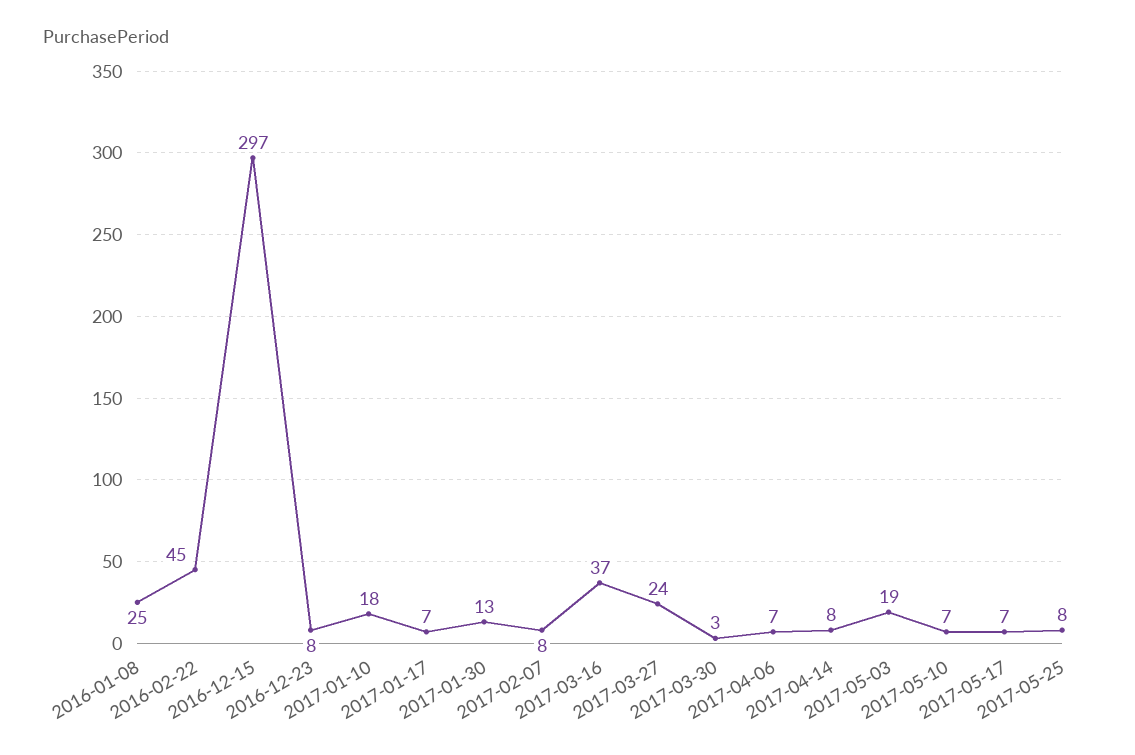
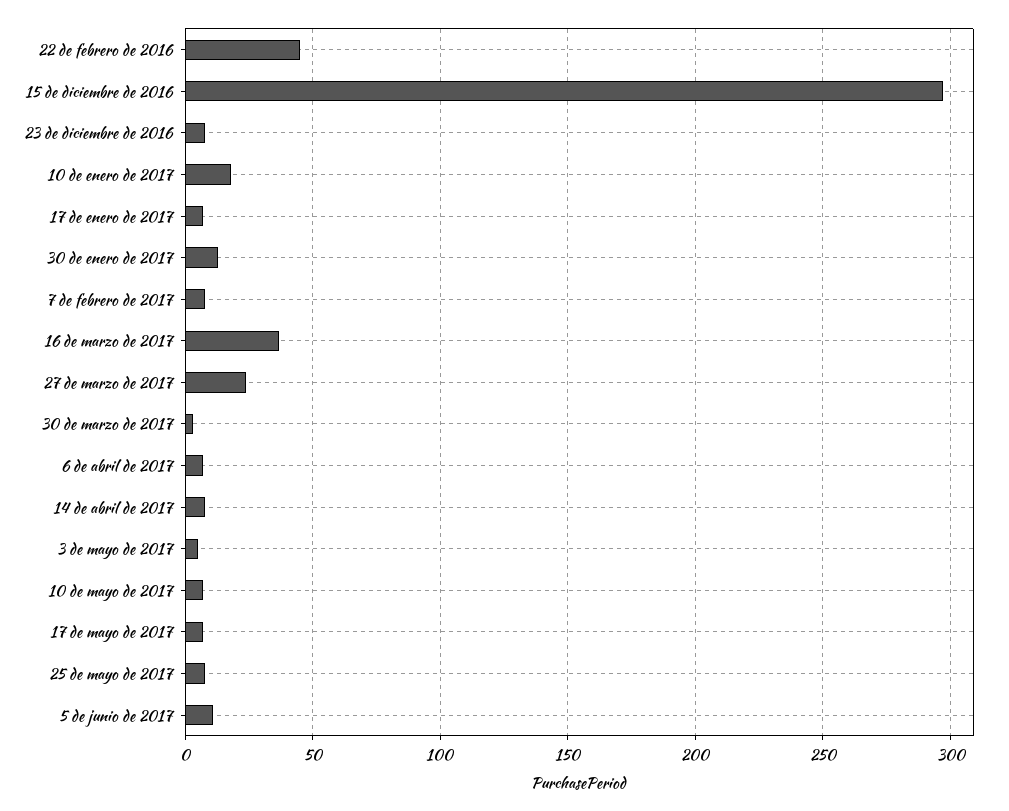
2016-01-08: 25 -> none
2017-05-03: 19 -> 5
5 de junio de 2017: none -> 10

